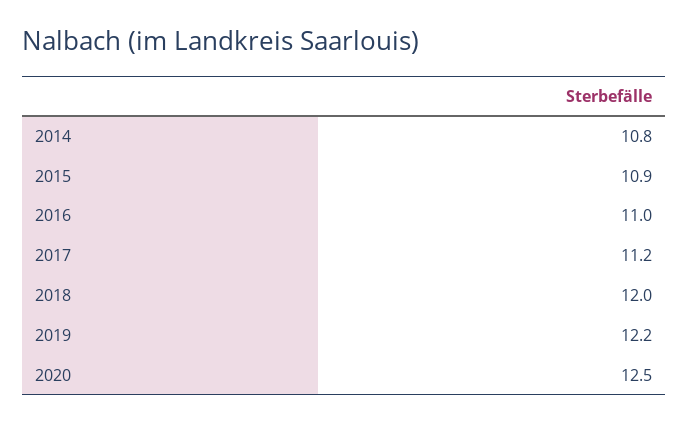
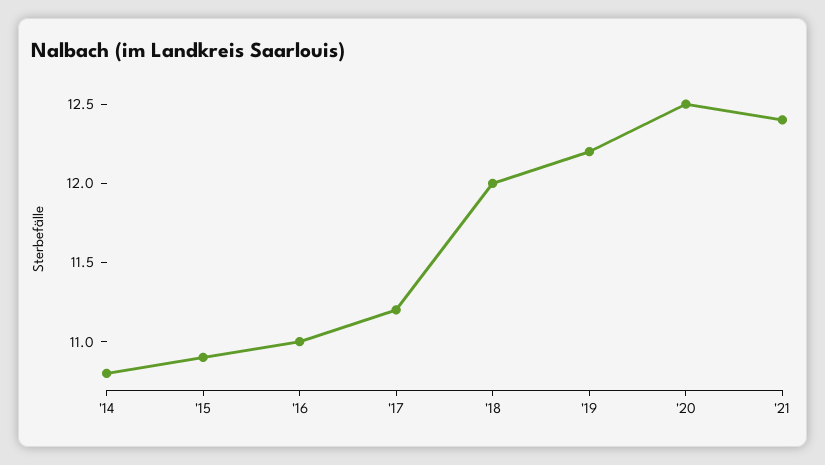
'21: none -> 12.4

